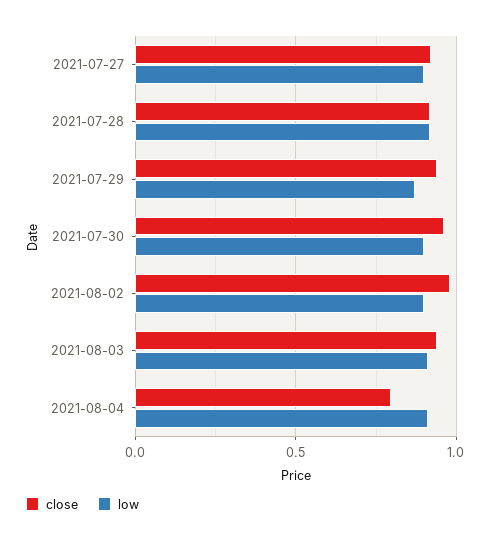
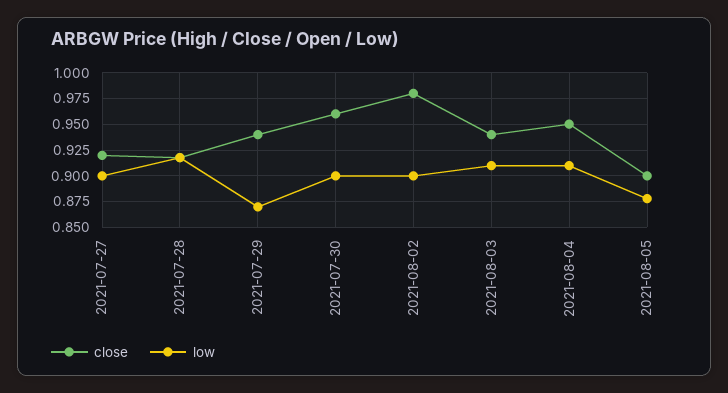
close, 2021-08-04: 0.8 -> 0.95
close, 2021-08-05: none -> 0.9
low, 2021-08-05: none -> 0.875

